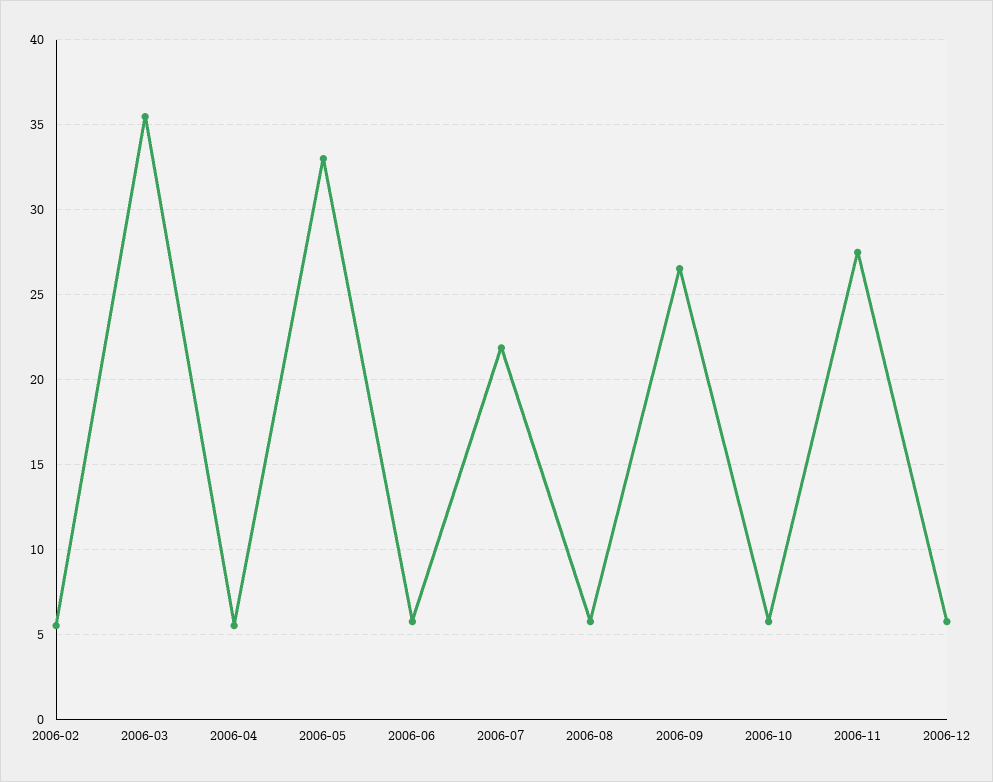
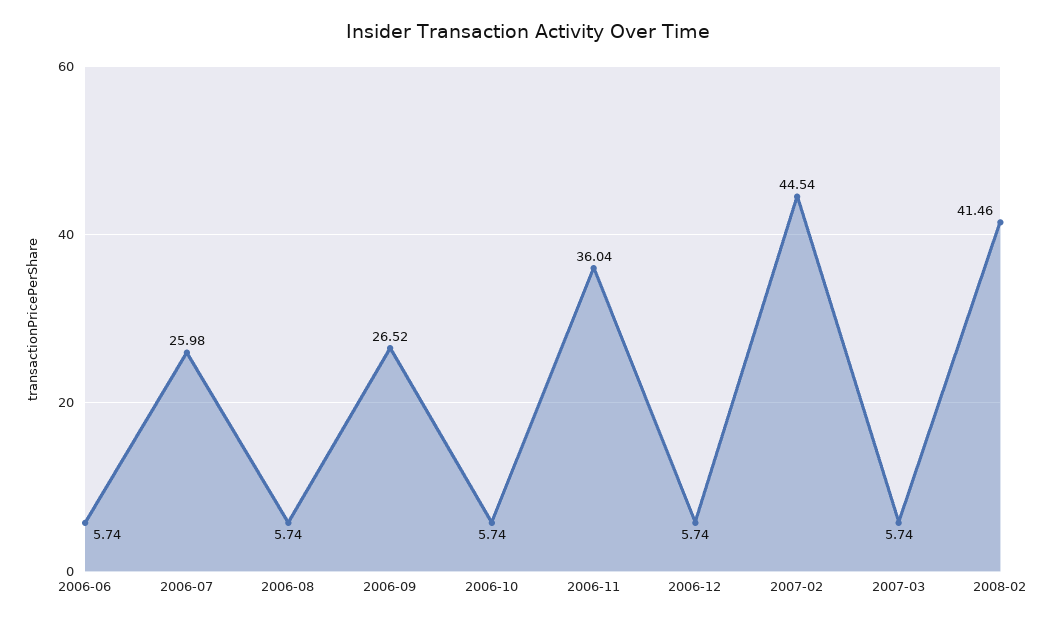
2006-02: 5.5 -> none
2006-03: 35.5 -> none
2006-04: 5.5 -> none
2006-05: 33 -> none
2006-07: 22 -> 25.98
2006-11: 27.5 -> 36.04
2007-02: none -> 44.54
2007-03: none -> 5.74
2008-02: none -> 41.46

